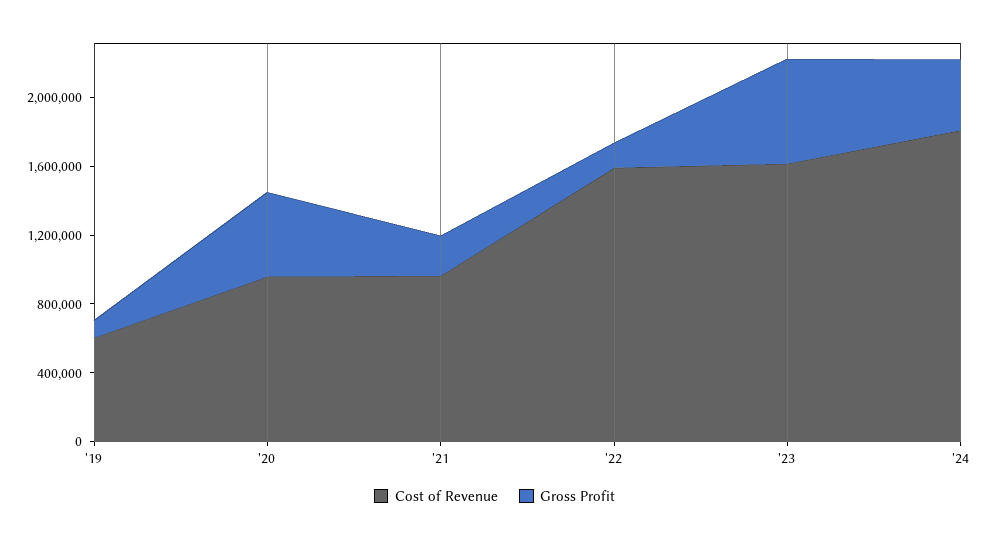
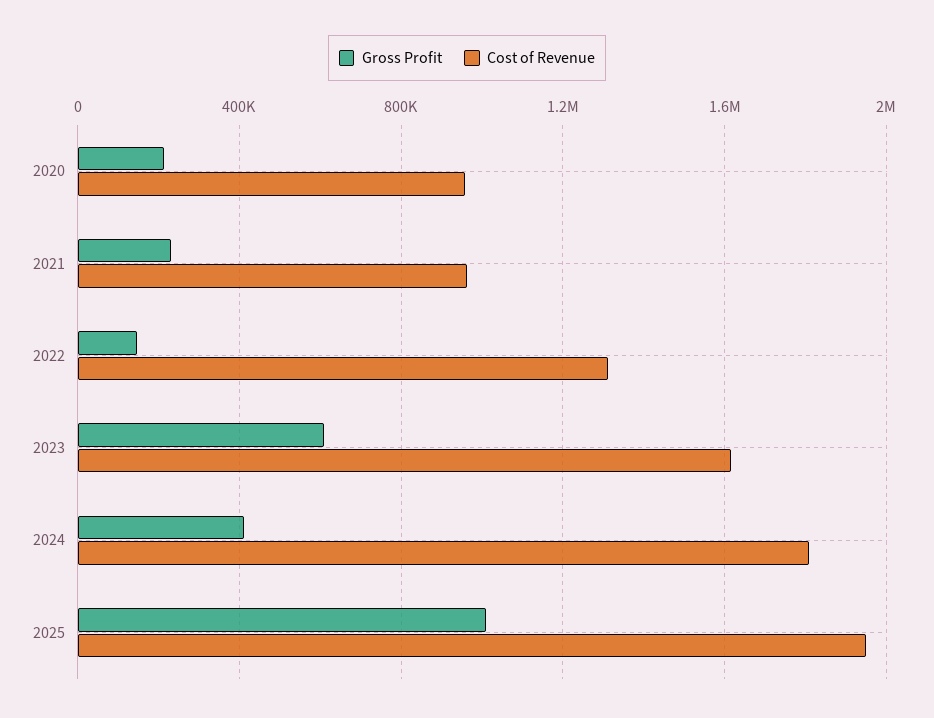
Cost of Revenue, '19: 600000 -> none
Gross Profit, '19: 100000 -> none
Gross Profit, '20: 500000 -> 200000
Cost of Revenue, '22: 1600000 -> 1300000
Gross Profit, 2025: none -> 1000000
Cost of Revenue, 2025: none -> 1950000

